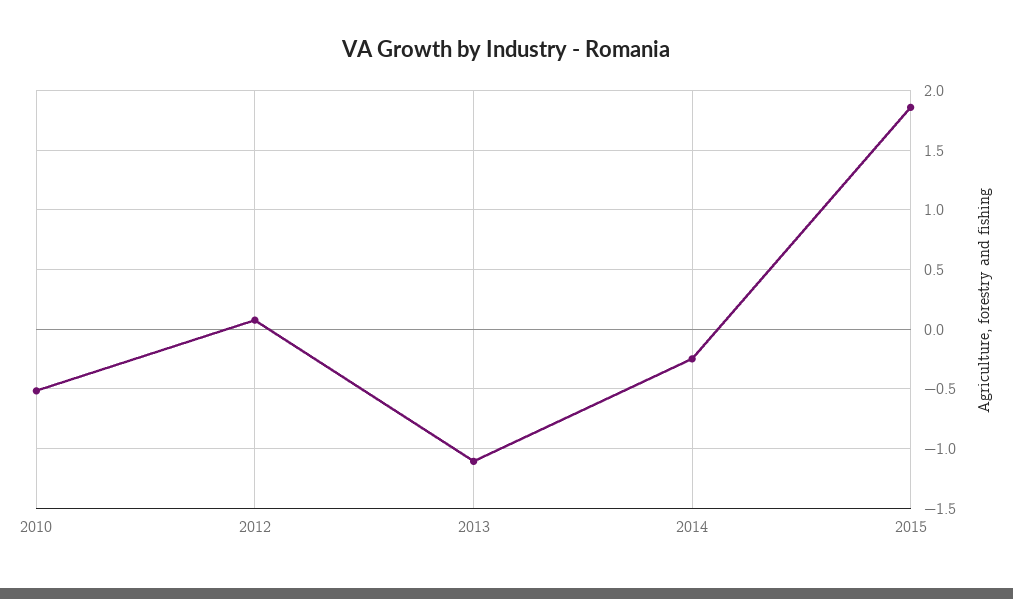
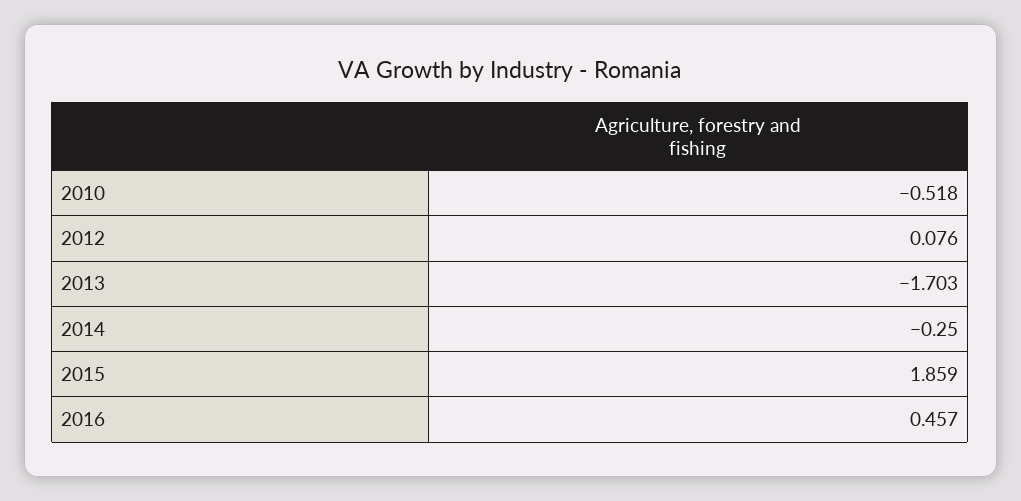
2013: -1.1 -> -1.703
2016: none -> 0.457

